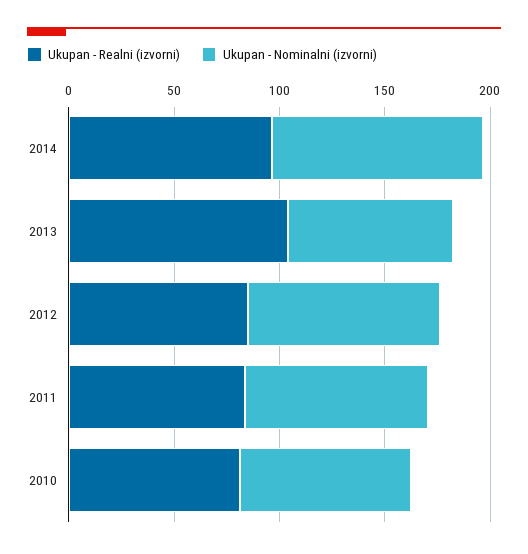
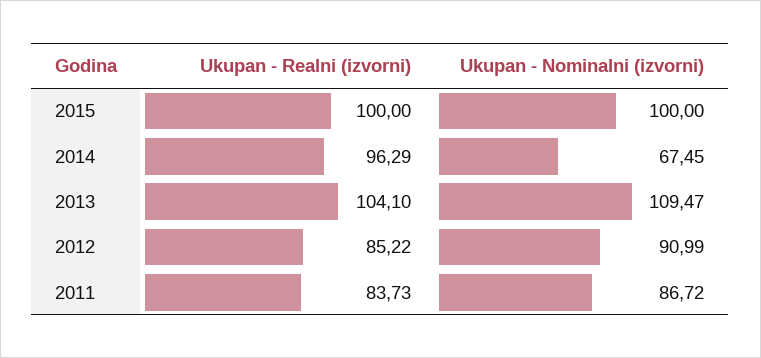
Ukupan - Nominalni (izvorni), 2014: 100 -> 67.45
Ukupan - Nominalni (izvorni), 2013: 80 -> 109.47
Ukupan - Realni (izvorni), 2010: 80 -> none
Ukupan - Nominalni (izvorni), 2010: 80 -> none
Ukupan - Realni (izvorni), 2015: none -> 100
Ukupan - Nominalni (izvorni), 2015: none -> 100

